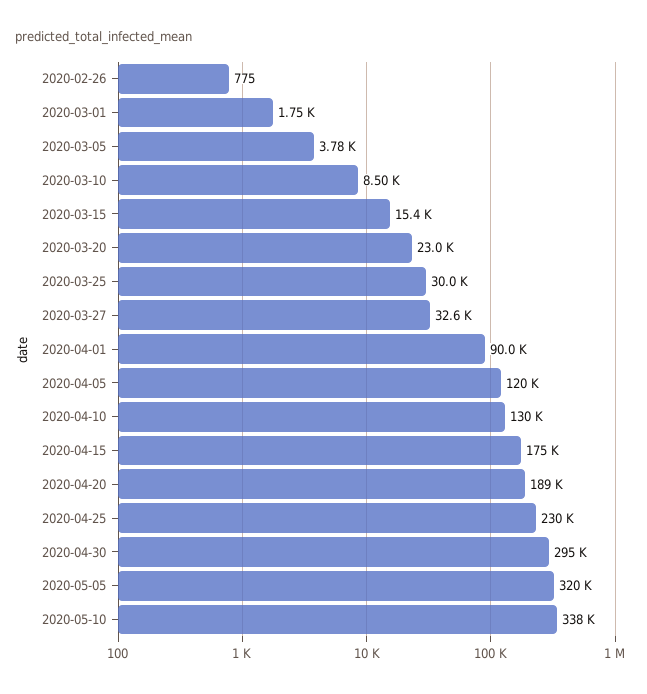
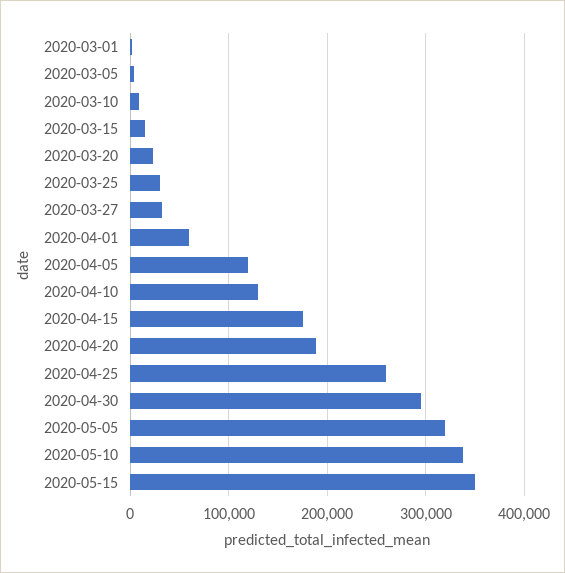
2020-02-26: 775 -> none
2020-04-01: 90000 -> 60000
2020-04-25: 230000 -> 260000
2020-05-15: none -> 350000

